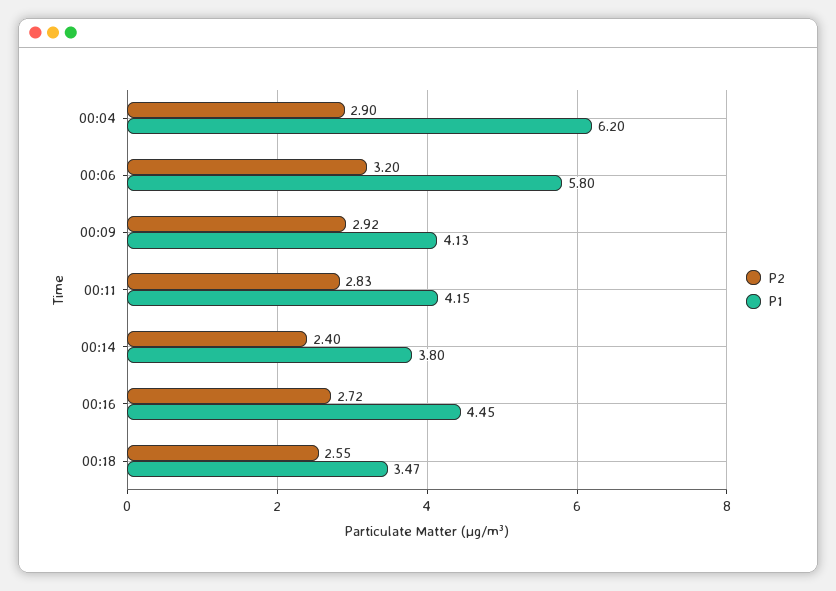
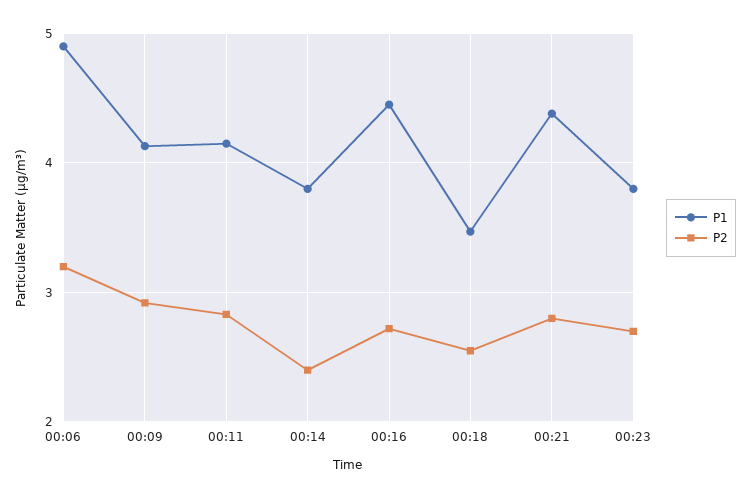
P2, 00:04: 2.9 -> none
P1, 00:04: 6.2 -> none
P1, 00:06: 5.8 -> 4.9
P1, 00:21: none -> 4.4
P2, 00:21: none -> 2.8
P1, 00:23: none -> 3.8
P2, 00:23: none -> 2.7

